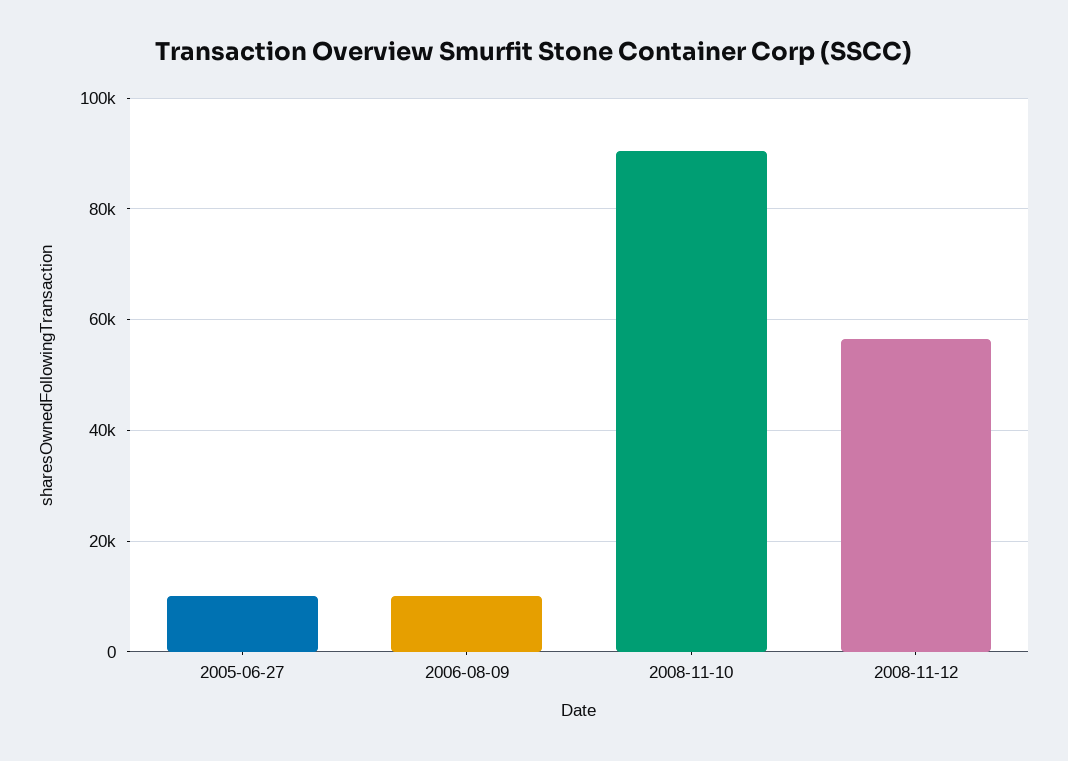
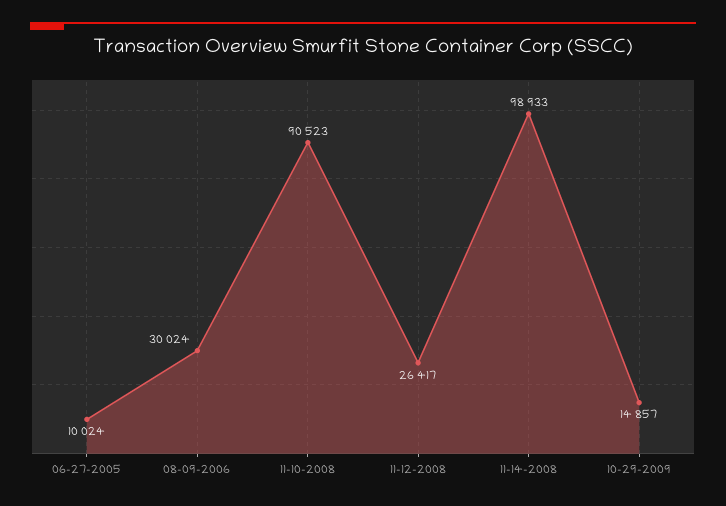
2006-08-09: 10000 -> 30024
2008-11-12: 56000 -> 26417
11-14-2008: none -> 98933
10-29-2009: none -> 14857

